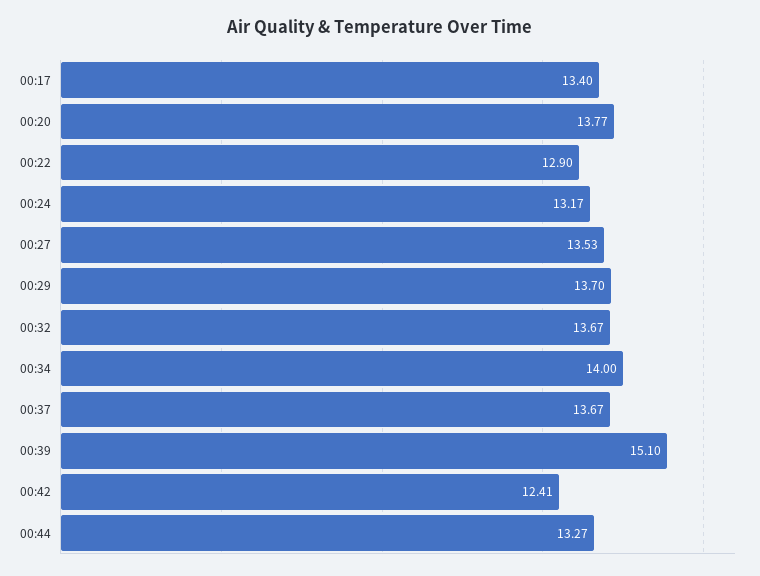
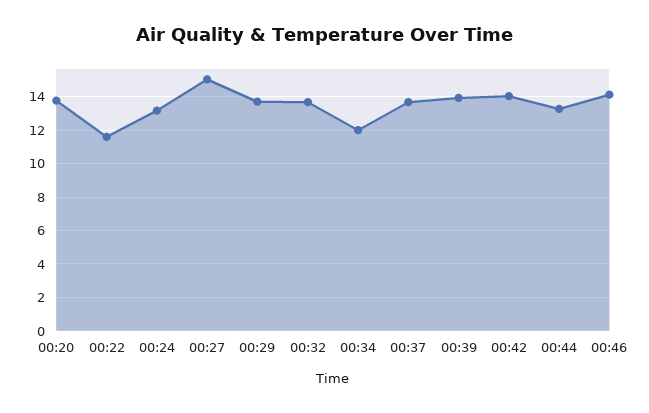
00:17: 13.4 -> none
00:22: 12.9 -> 11.5
00:27: 13.53 -> 15
00:34: 14 -> 12
00:39: 15.1 -> 14
00:42: 12.41 -> 14
00:46: none -> 14

